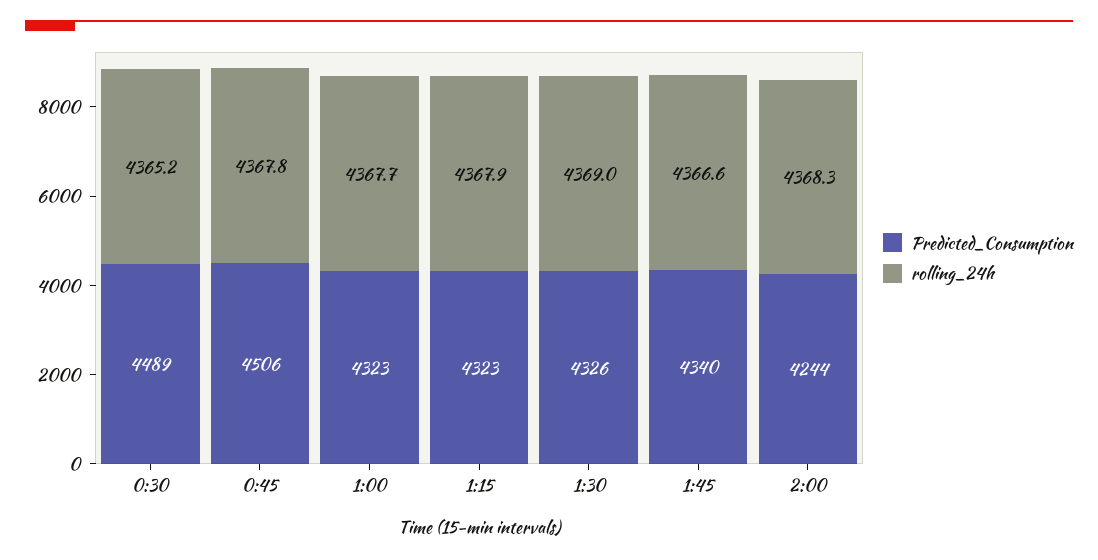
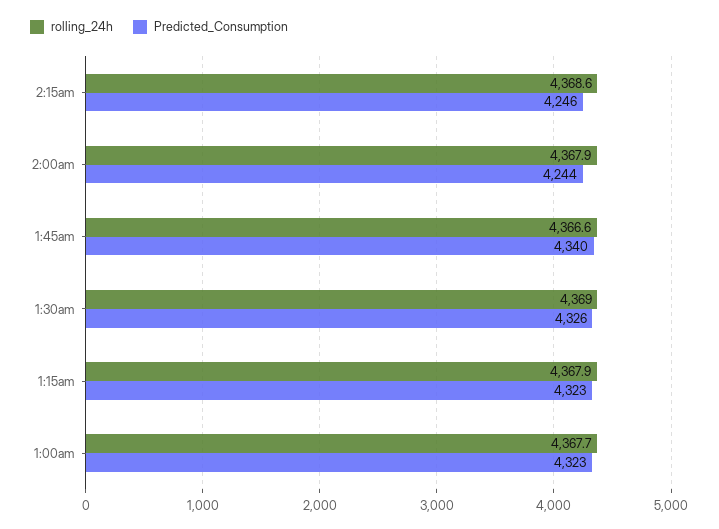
Predicted_Consumption, 0:30: 4489 -> none
rolling_24h, 0:30: 4365.2 -> none
Predicted_Consumption, 0:45: 4506 -> none
rolling_24h, 0:45: 4367.8 -> none
rolling_24h, 2:00: 4368.3 -> 4367.9
rolling_24h, 2:15am: none -> 4368.6
Predicted_Consumption, 2:15am: none -> 4246

